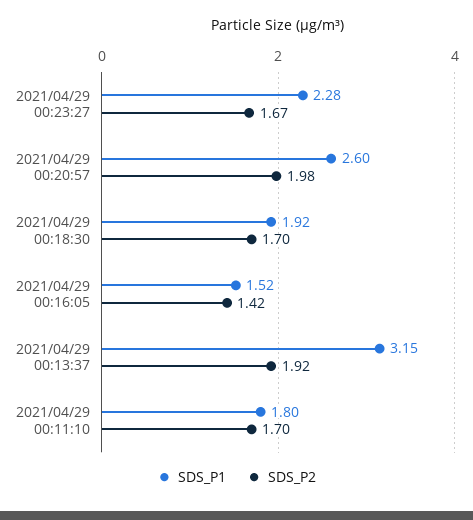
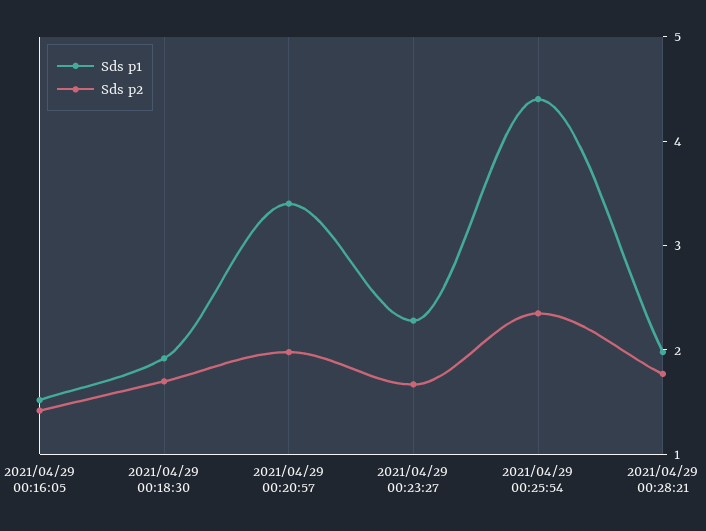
SDS_P1, 2021/04/29 00:20:57: 2.6 -> 3.4
SDS_P1, 2021/04/29 00:13:37: 3.15 -> none
SDS_P2, 2021/04/29 00:13:37: 1.92 -> none
SDS_P1, 2021/04/29 00:11:10: 1.8 -> none
SDS_P2, 2021/04/29 00:11:10: 1.7 -> none
SDS_P1, 2021/04/29 00:25:54: none -> 4.4
SDS_P2, 2021/04/29 00:25:54: none -> 2.4
SDS_P1, 2021/04/29 00:28:21: none -> 2
SDS_P2, 2021/04/29 00:28:21: none -> 1.8

